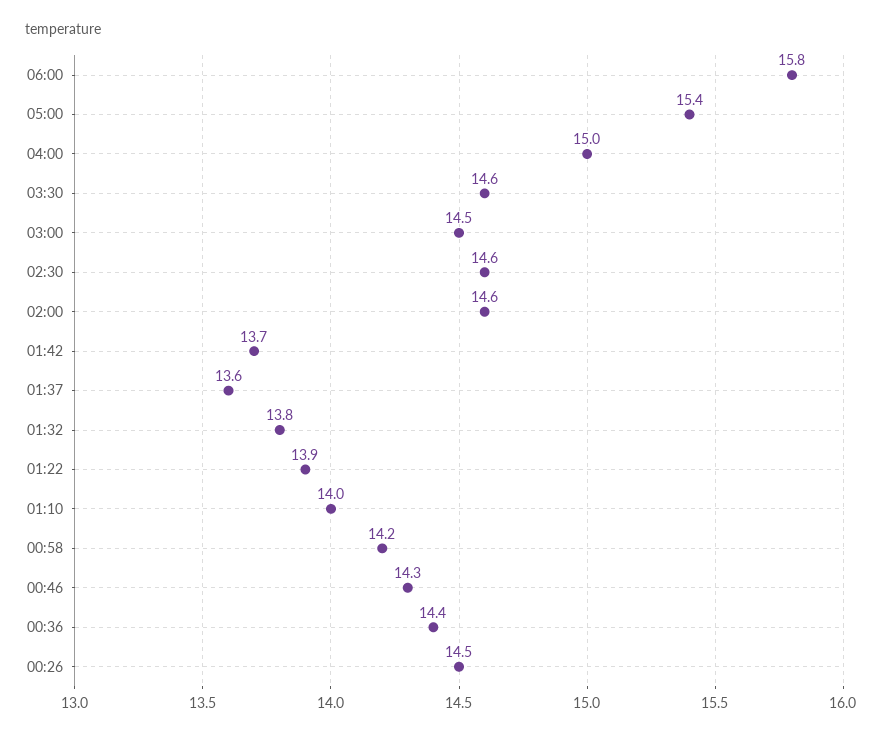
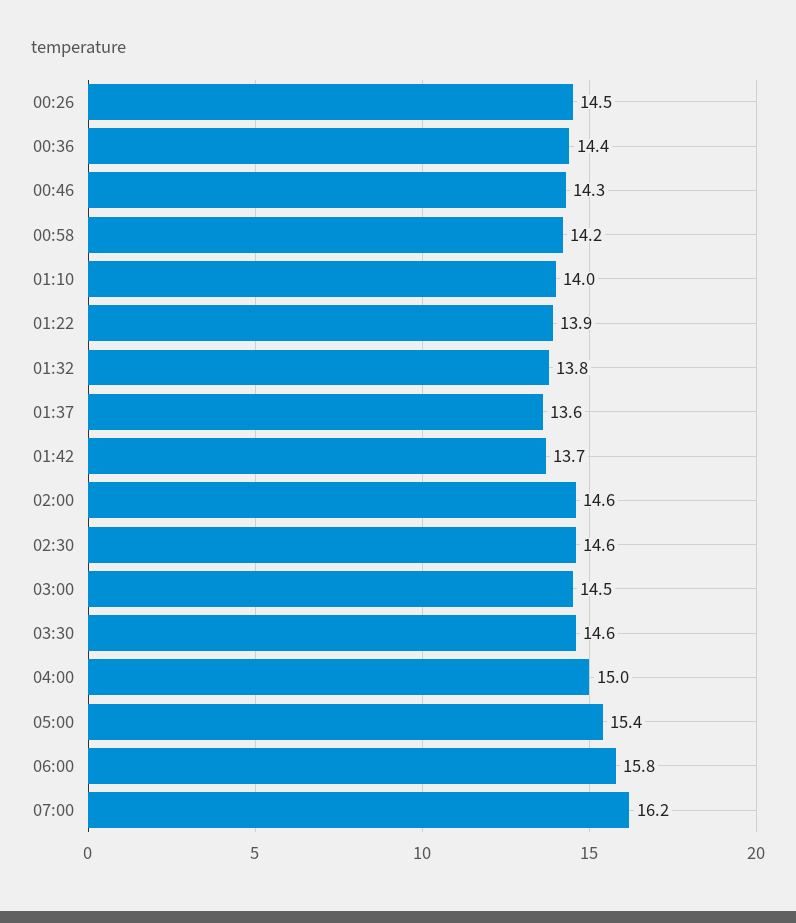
07:00: none -> 16.2

